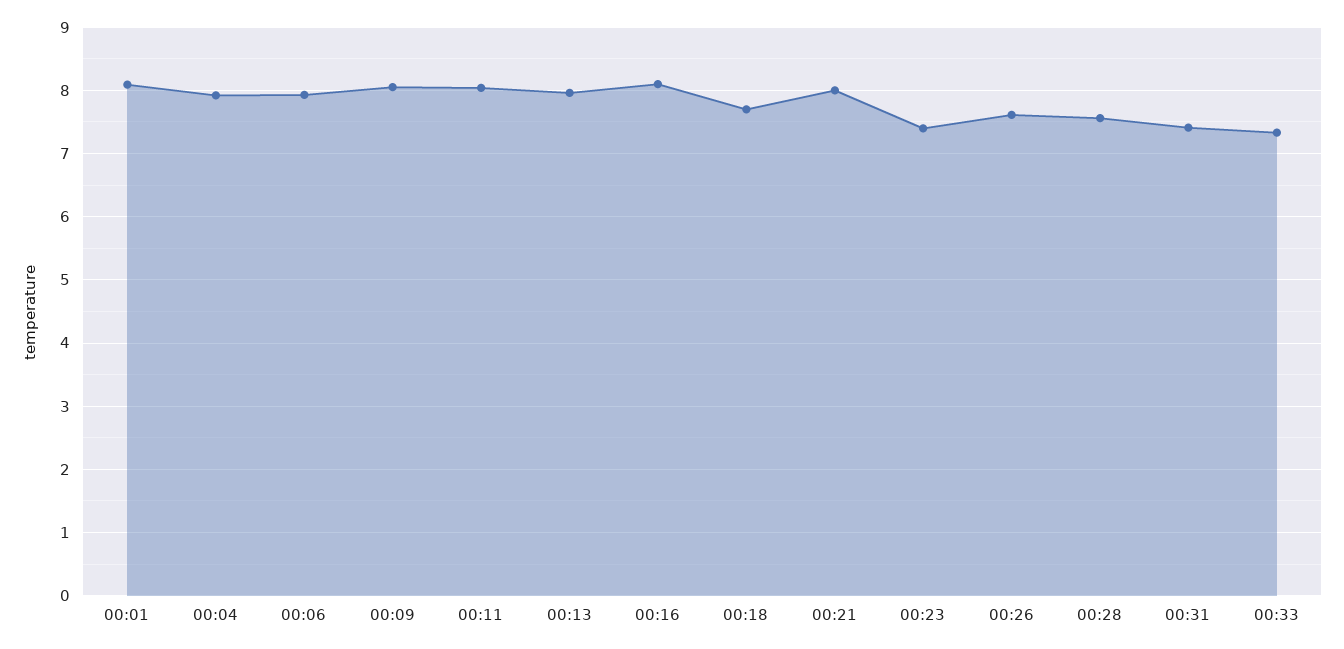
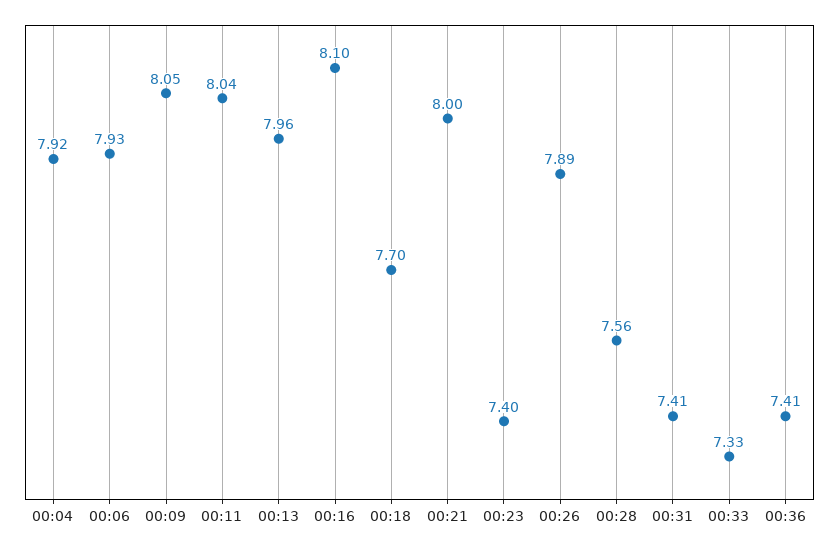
00:01: 8.1 -> none
00:26: 7.6 -> 7.89
00:36: none -> 7.41

